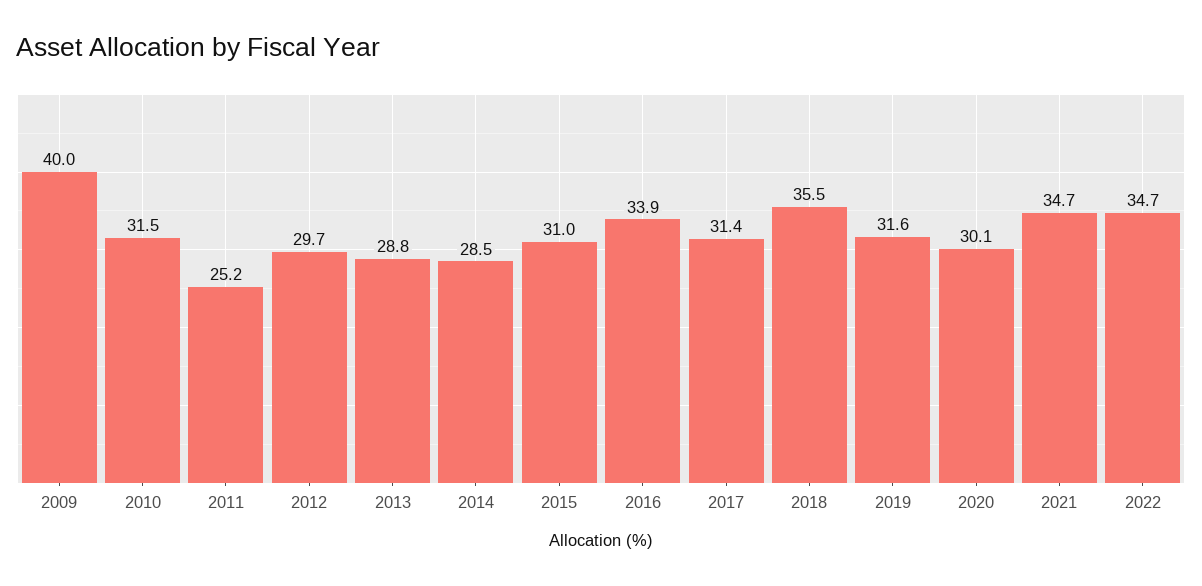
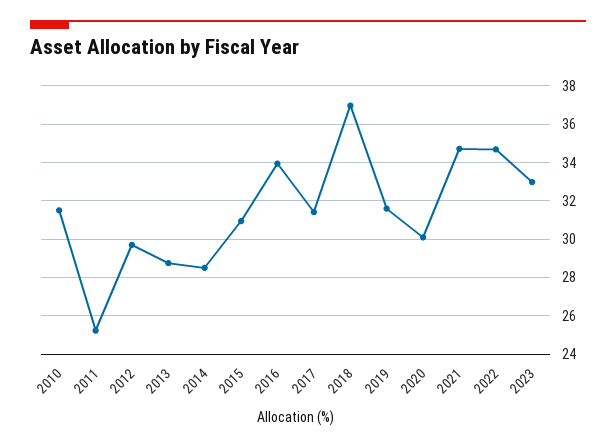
2009: 40 -> none
2018: 35.5 -> 37
2023: none -> 33

